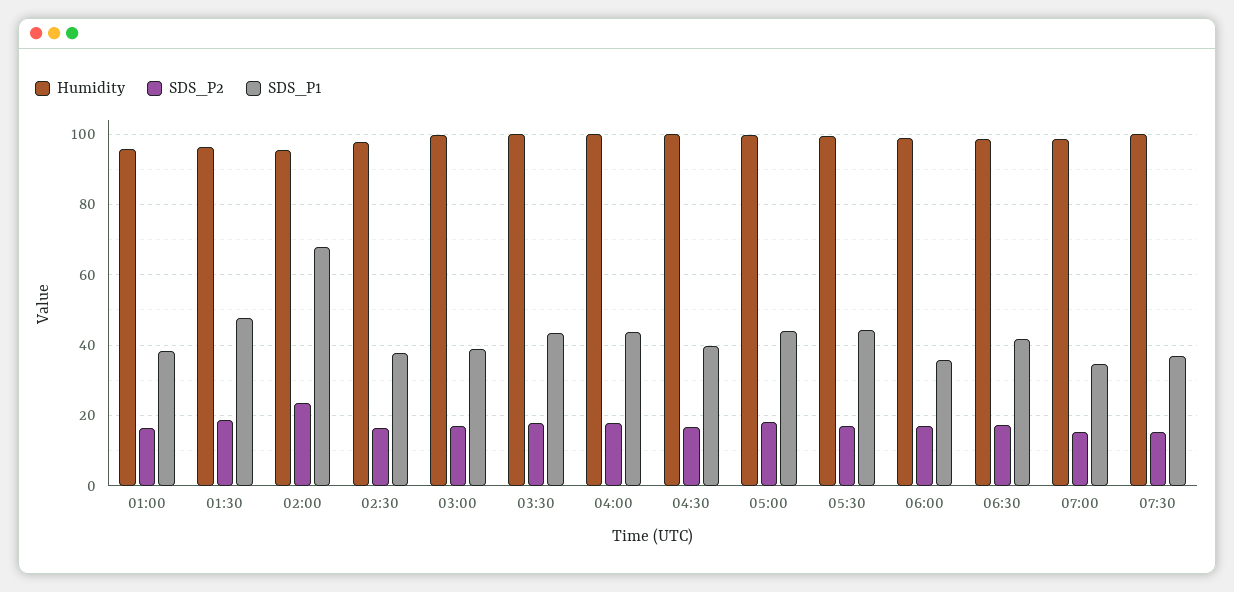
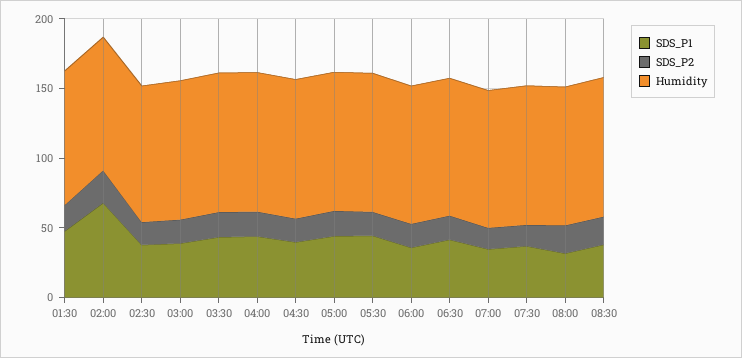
Humidity, 01:00: 96 -> none
SDS_P2, 01:00: 16 -> none
SDS_P1, 01:00: 38 -> none
SDS_P1, 08:00: none -> 30
SDS_P2, 08:00: none -> 20
Humidity, 08:00: none -> 100
SDS_P1, 08:30: none -> 40
SDS_P2, 08:30: none -> 20
Humidity, 08:30: none -> 100

